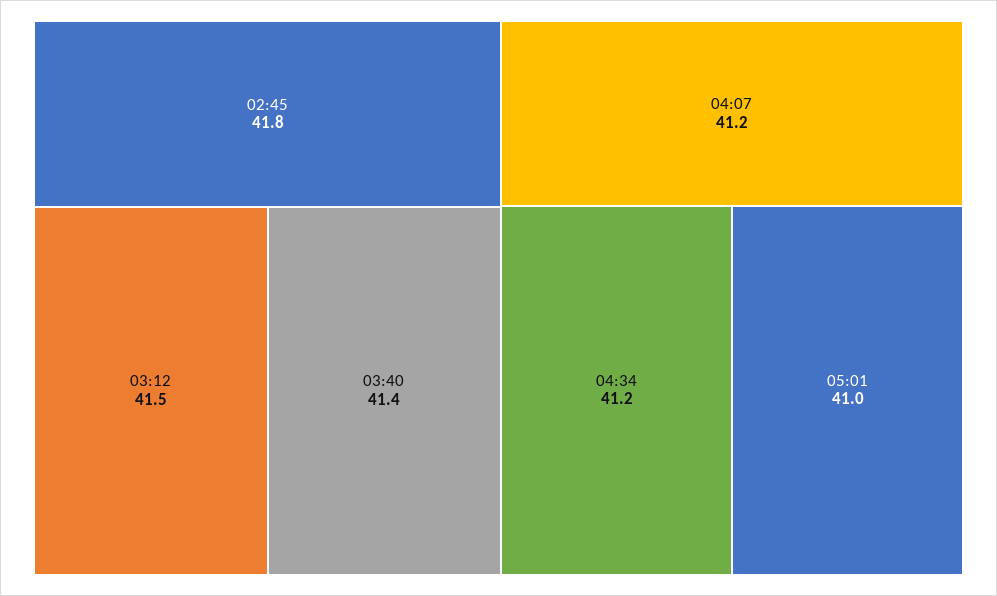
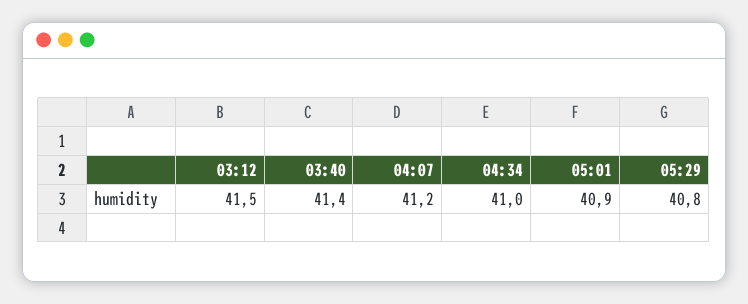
02:45: 41.8 -> none
04:34: 41.2 -> 41
05:01: 41 -> 40.9
05:29: none -> 40.8

